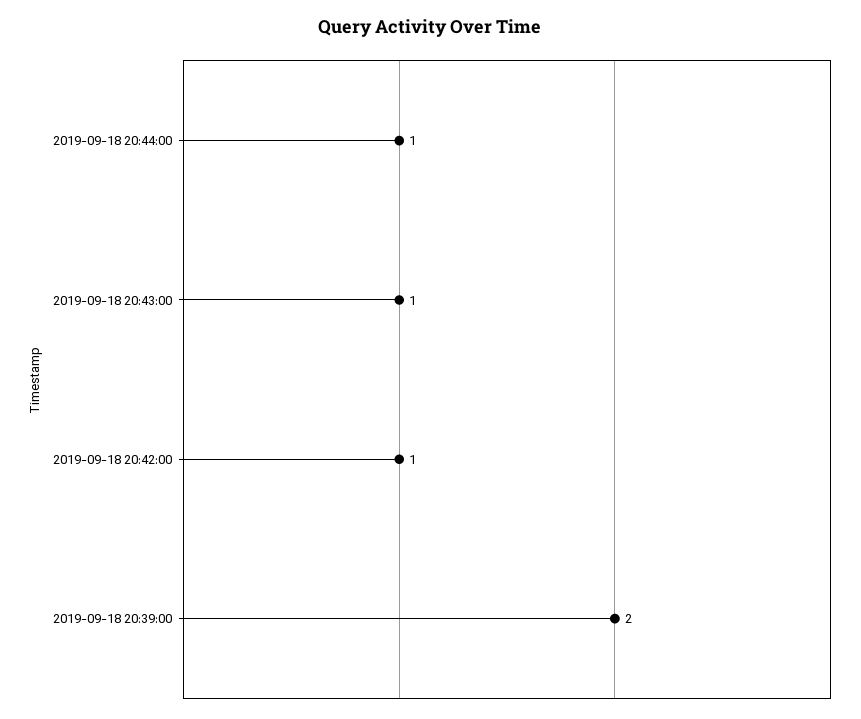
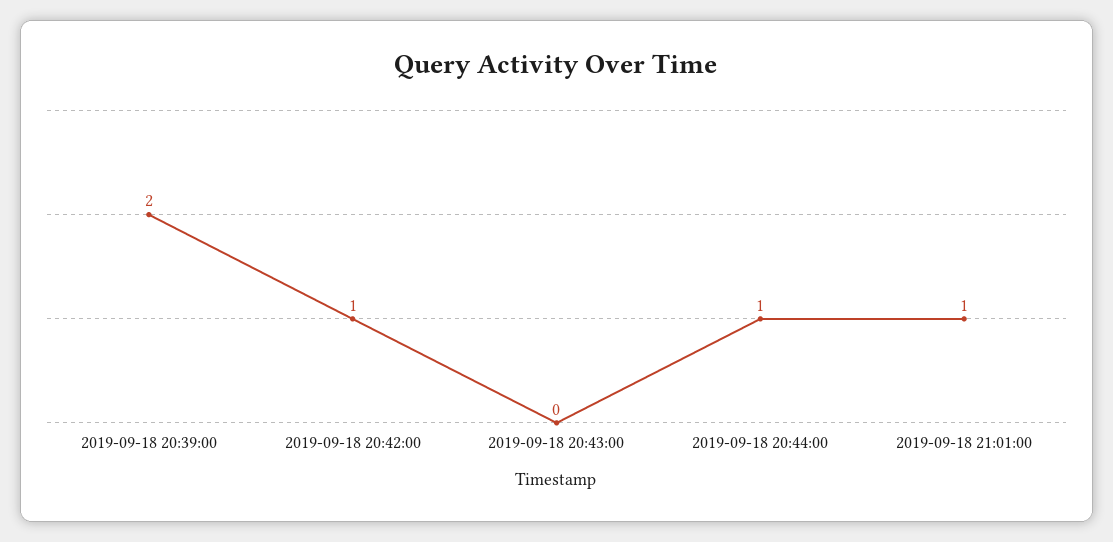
2019-09-18 20:43:00: 1 -> 0
2019-09-18 21:01:00: none -> 1

